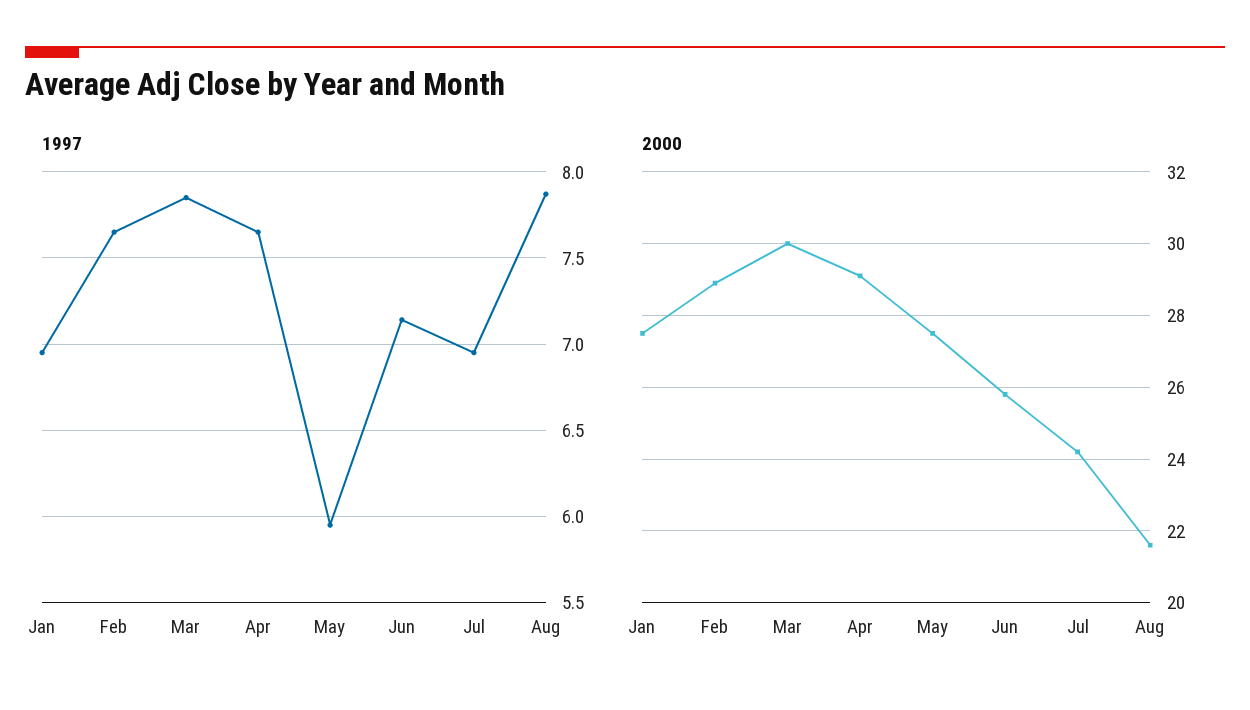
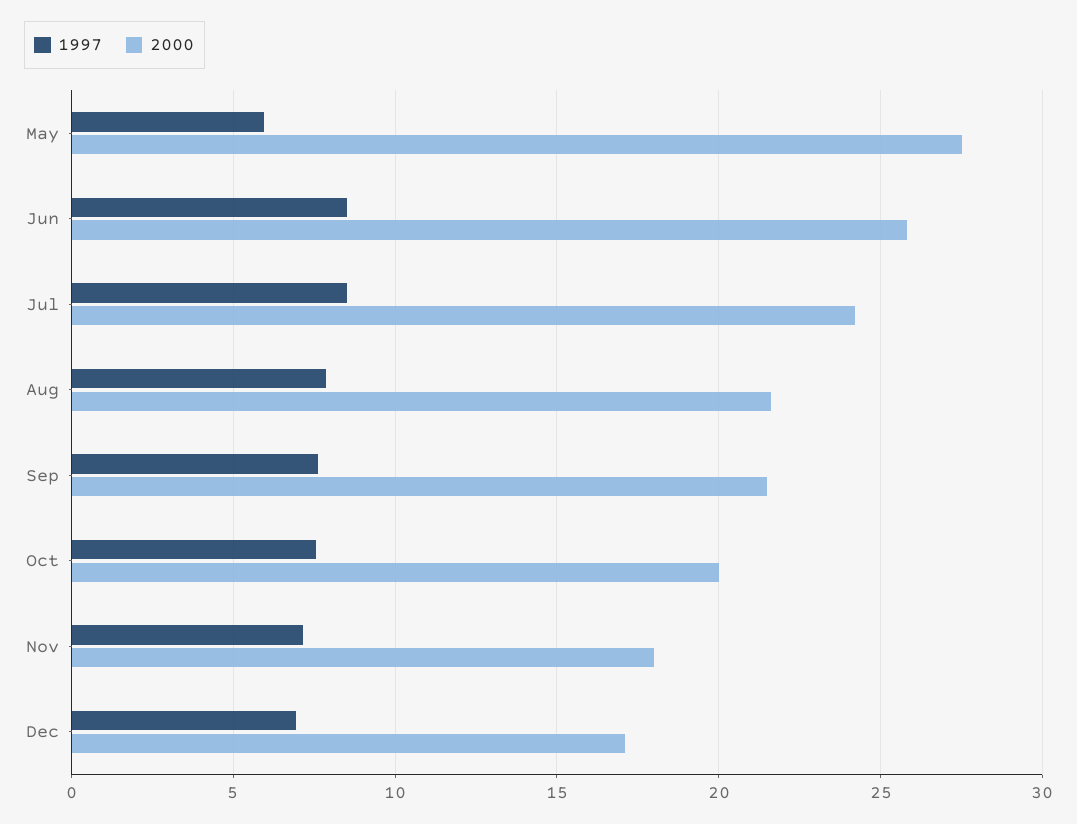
1997, Jan: 6.95 -> none
1997, Feb: 7.65 -> none
1997, Mar: 7.85 -> none
1997, Apr: 7.65 -> none
1997, Jun: 7.15 -> 8.5
1997, Jul: 6.95 -> 8.5
2000, Jan: 27.5 -> none
2000, Feb: 29 -> none
2000, Mar: 30 -> none
2000, Apr: 29 -> none
1997, Sep: none -> 7.5
2000, Sep: none -> 21.5
1997, Oct: none -> 7.5
2000, Oct: none -> 20
1997, Nov: none -> 7
2000, Nov: none -> 18
1997, Dec: none -> 7
2000, Dec: none -> 17

